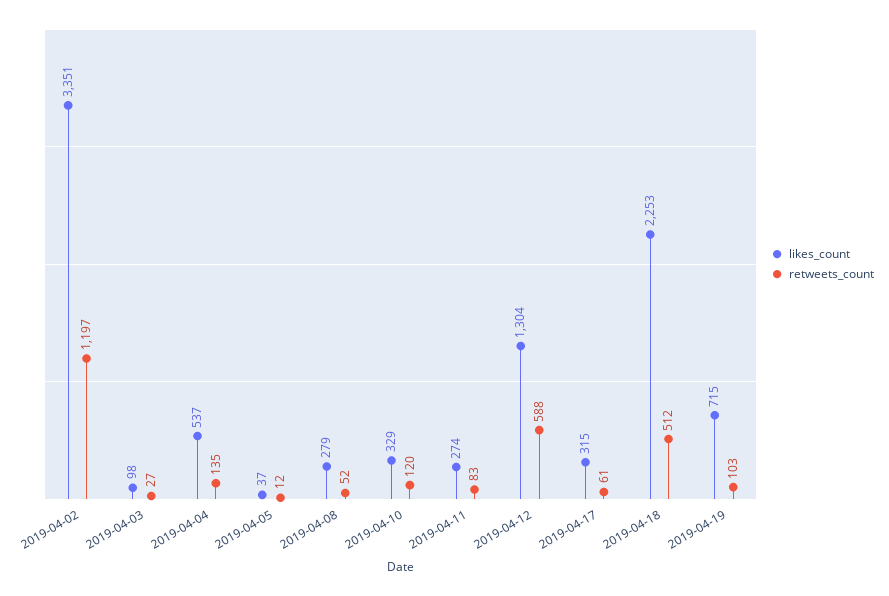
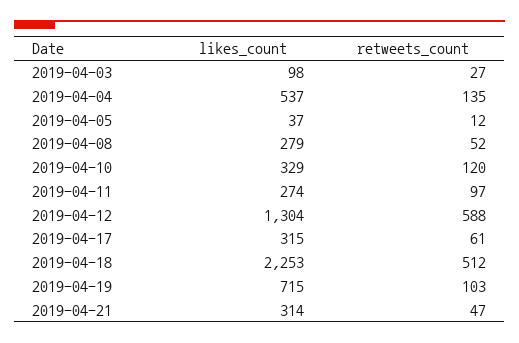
likes_count, 2019-04-02: 3351 -> none
retweets_count, 2019-04-02: 1197 -> none
retweets_count, 2019-04-11: 83 -> 97
likes_count, 2019-04-21: none -> 314
retweets_count, 2019-04-21: none -> 47

